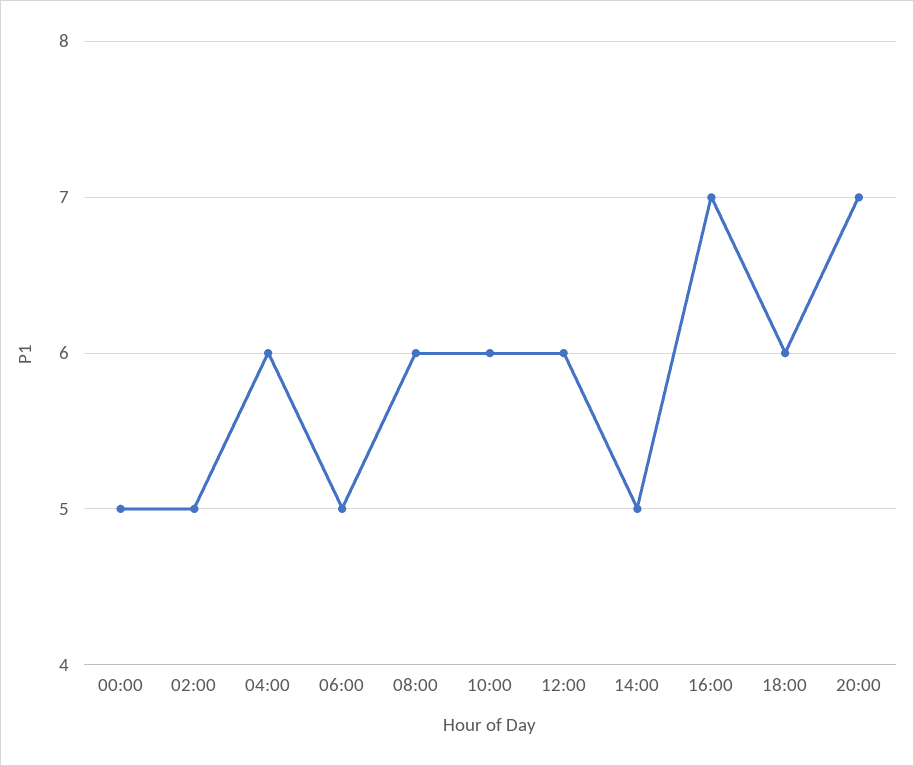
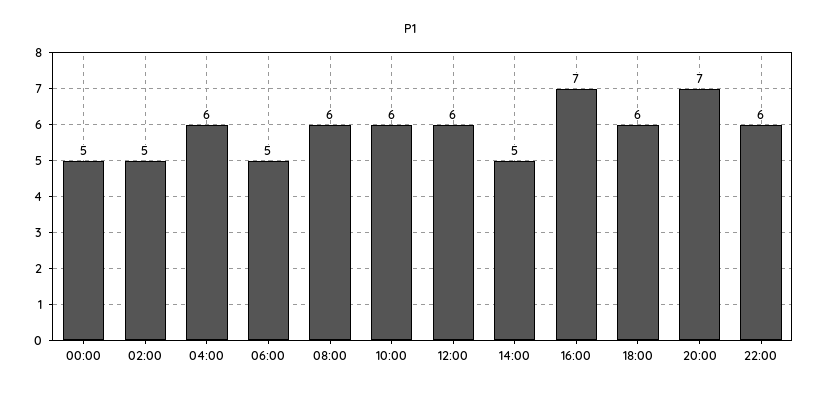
22:00: none -> 6

